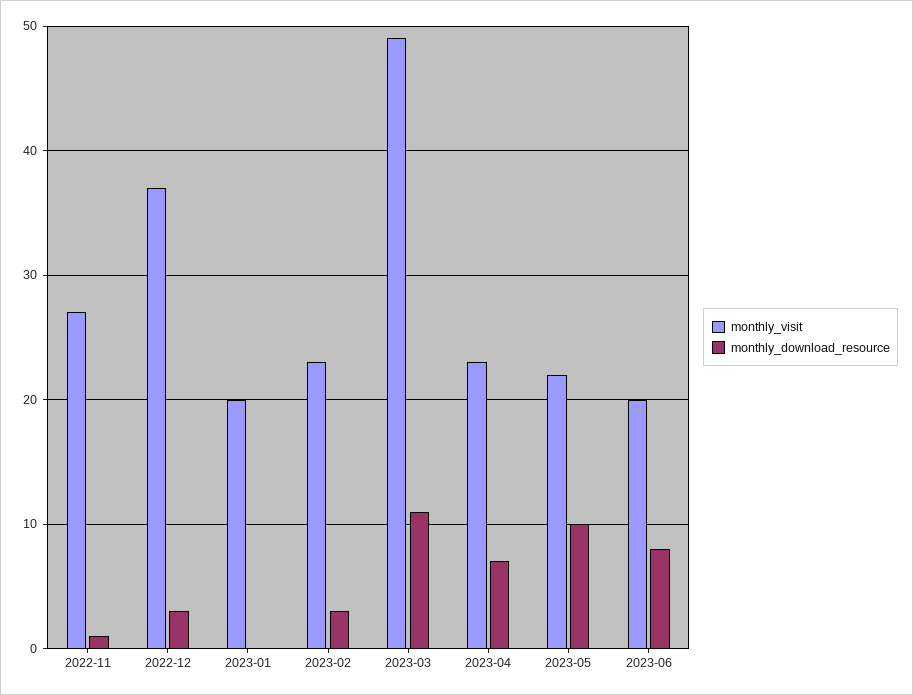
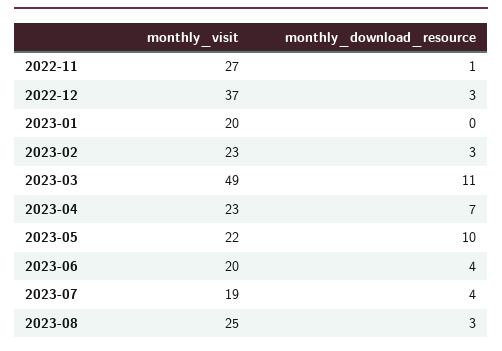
monthly_download_resource, 2023-06: 8 -> 4
monthly_visit, 2023-07: none -> 19
monthly_download_resource, 2023-07: none -> 4
monthly_visit, 2023-08: none -> 25
monthly_download_resource, 2023-08: none -> 3

